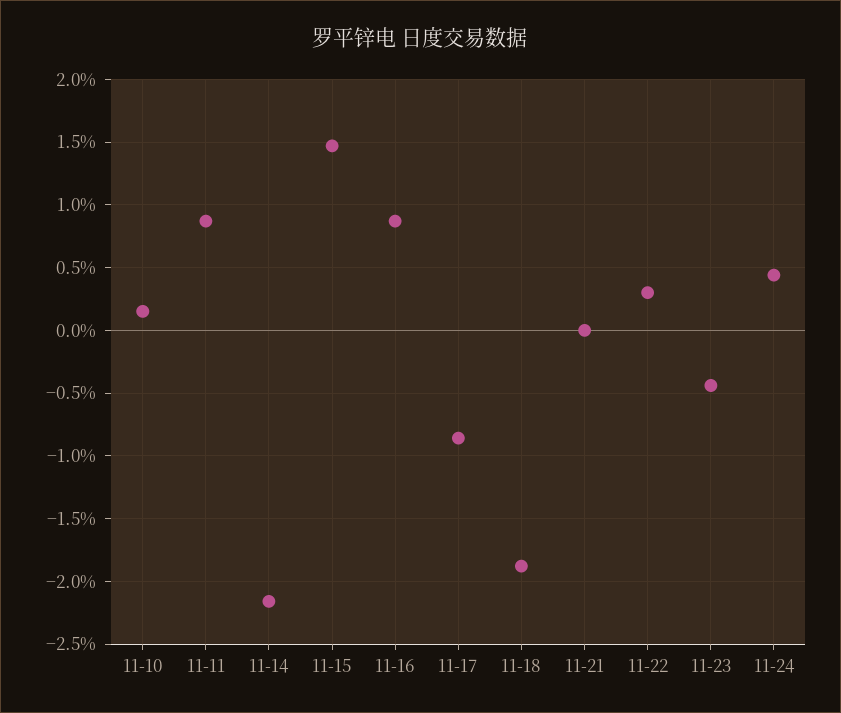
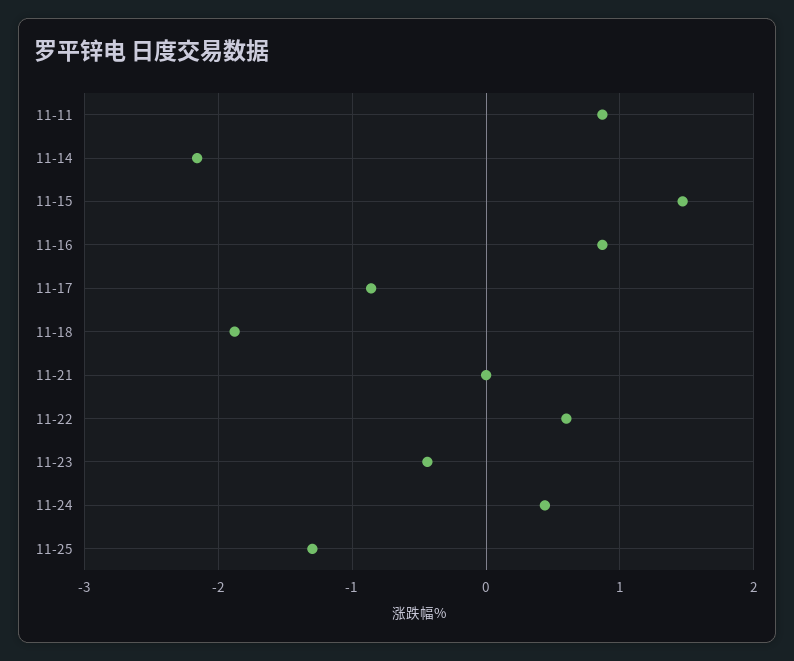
11-10: 0.15 -> none
11-22: 0.3 -> 0.6
11-25: none -> -1.3

